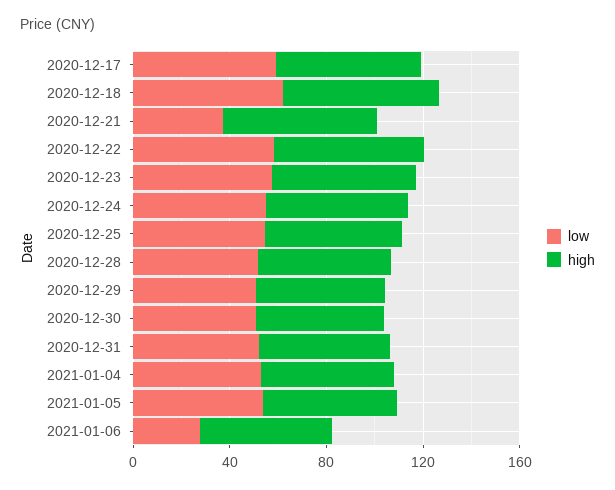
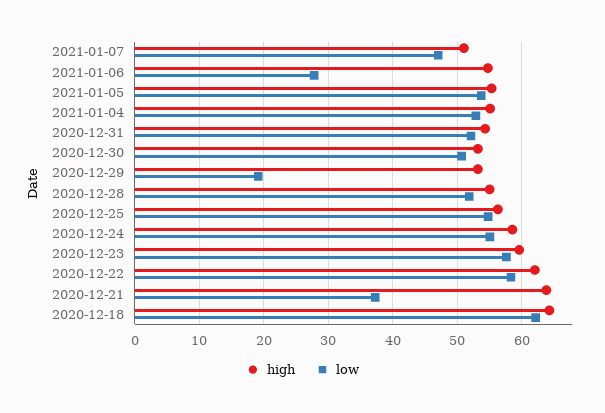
low, 2020-12-17: 60 -> none
high, 2020-12-17: 60 -> none
low, 2020-12-29: 50 -> 19
high, 2021-01-07: none -> 51
low, 2021-01-07: none -> 47

